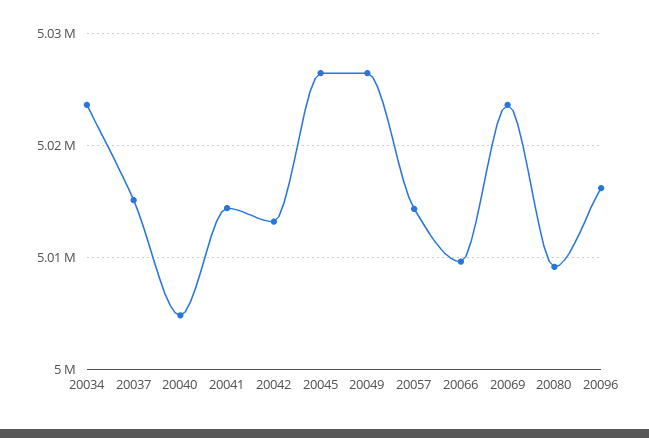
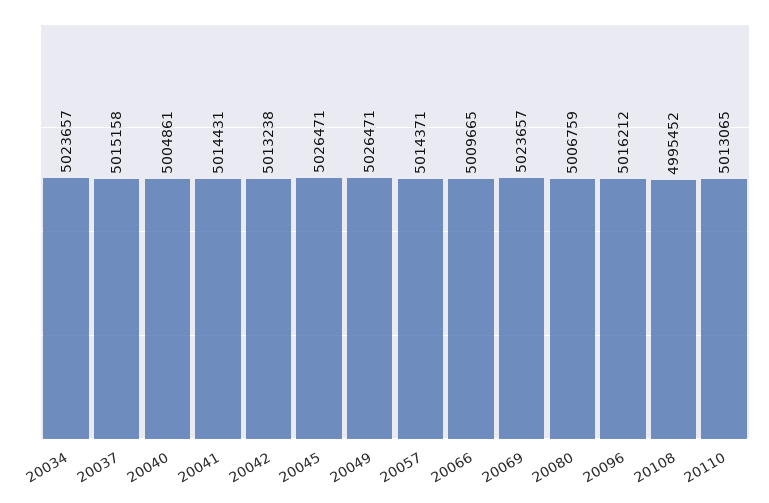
20080: 5009000 -> 5006759
20108: none -> 4995452
20110: none -> 5013065

